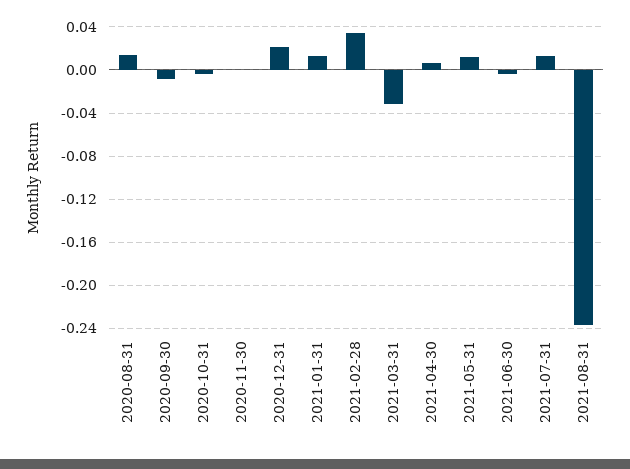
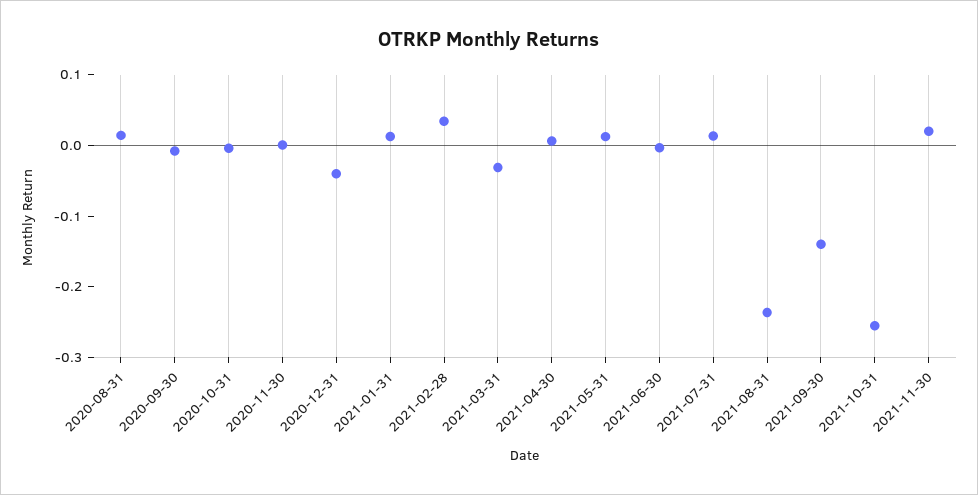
2020-12-31: 0.02 -> -0.04
2021-09-30: none -> -0.14
2021-10-31: none -> -0.26
2021-11-30: none -> 0.02

